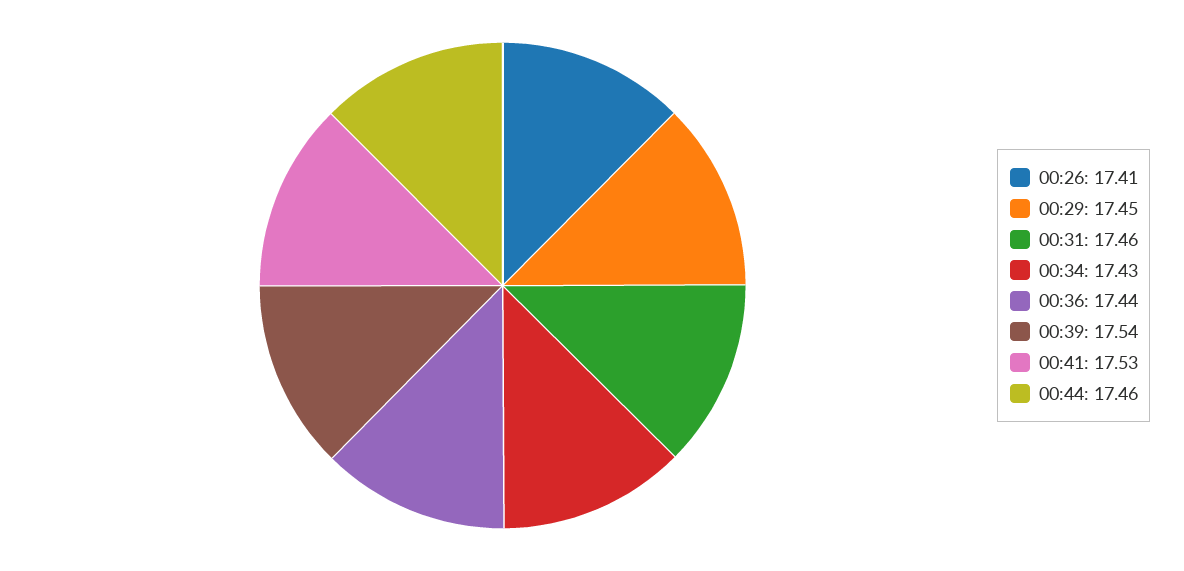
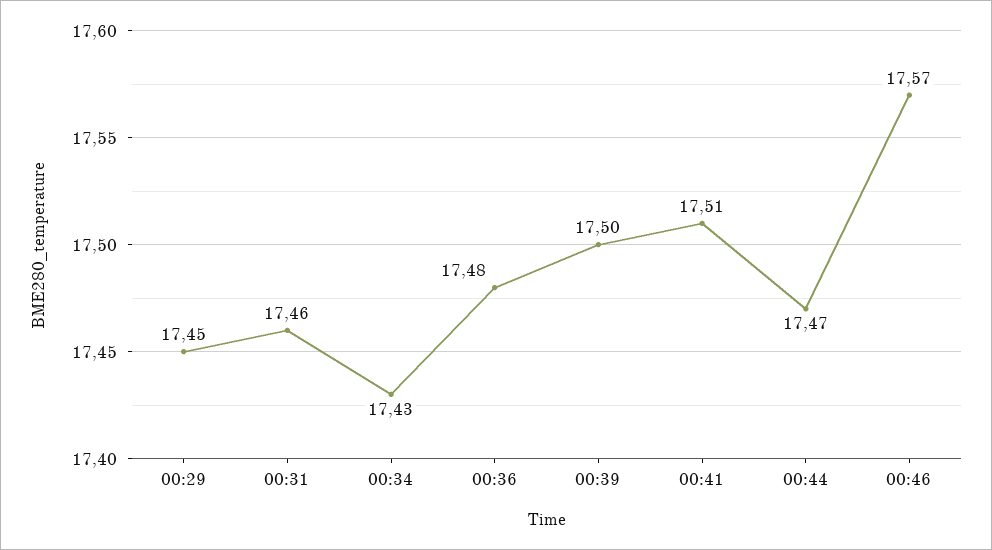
00:26: 17.41 -> none
00:36: 17.44 -> 17.48
00:39: 17.54 -> 17.5
00:41: 17.53 -> 17.51
00:44: 17.46 -> 17.47
00:46: none -> 17.57

